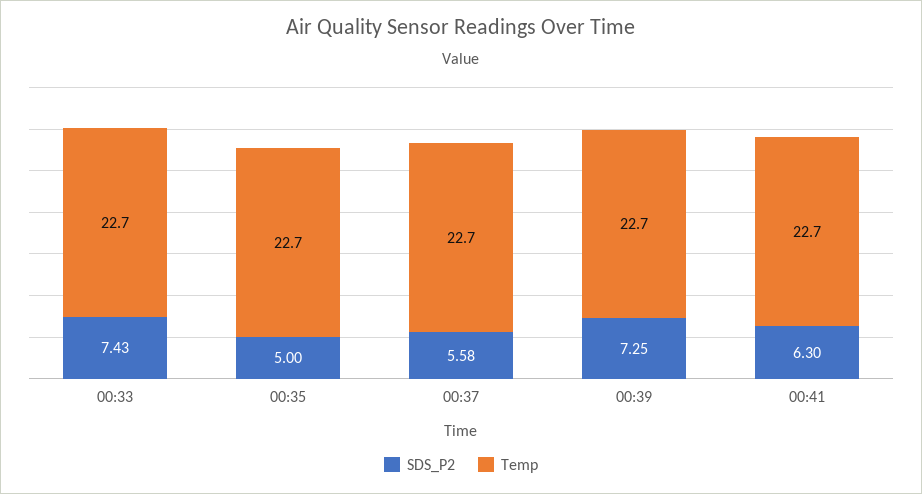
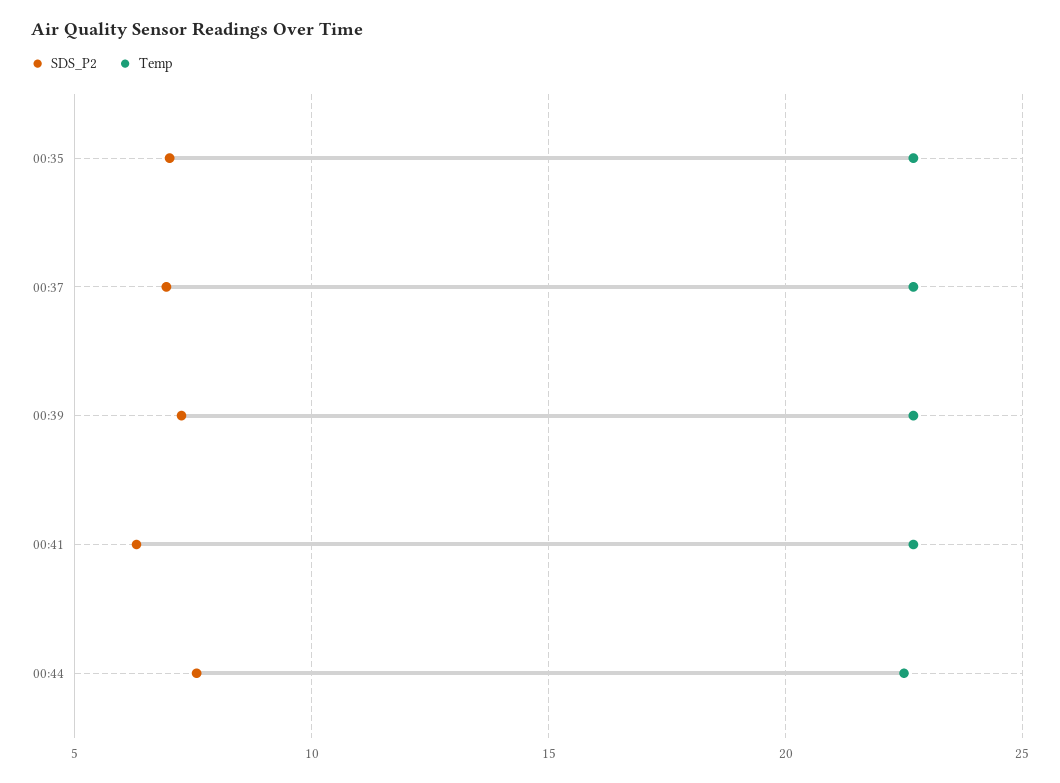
SDS_P2, 00:33: 7.43 -> none
Temp, 00:33: 22.7 -> none
SDS_P2, 00:35: 5 -> 7
SDS_P2, 00:37: 5.58 -> 7
SDS_P2, 00:44: none -> 7.5
Temp, 00:44: none -> 22.5

